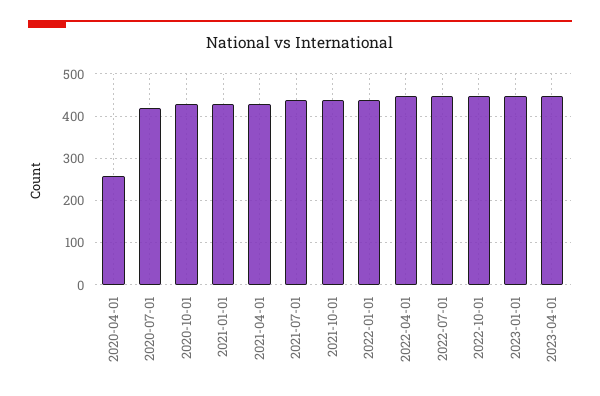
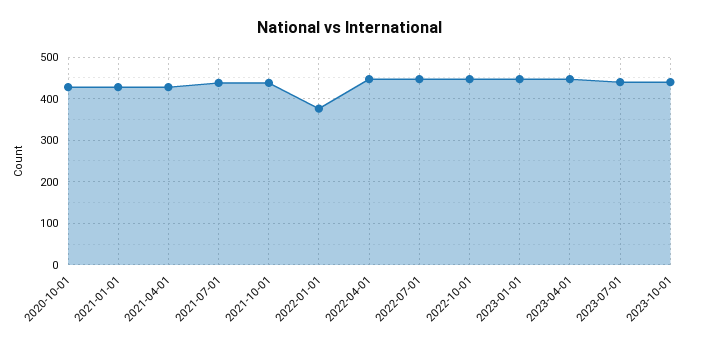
2020-04-01: 260 -> none
2020-07-01: 420 -> none
2022-01-01: 440 -> 380
2023-07-01: none -> 440
2023-10-01: none -> 440

